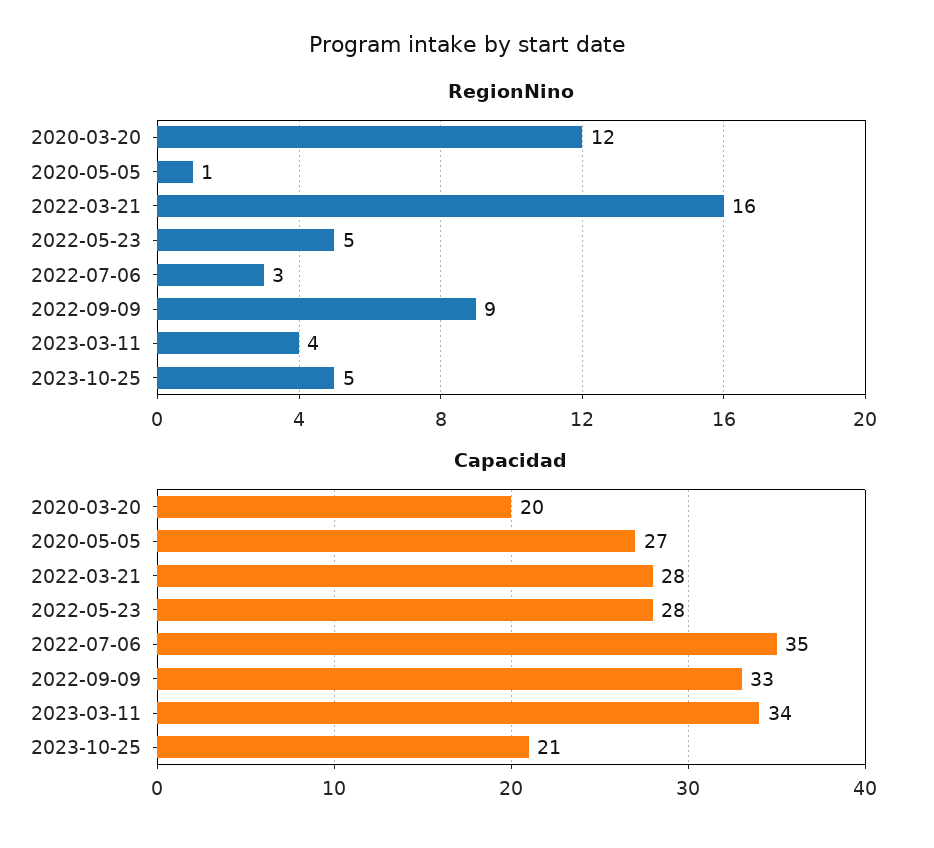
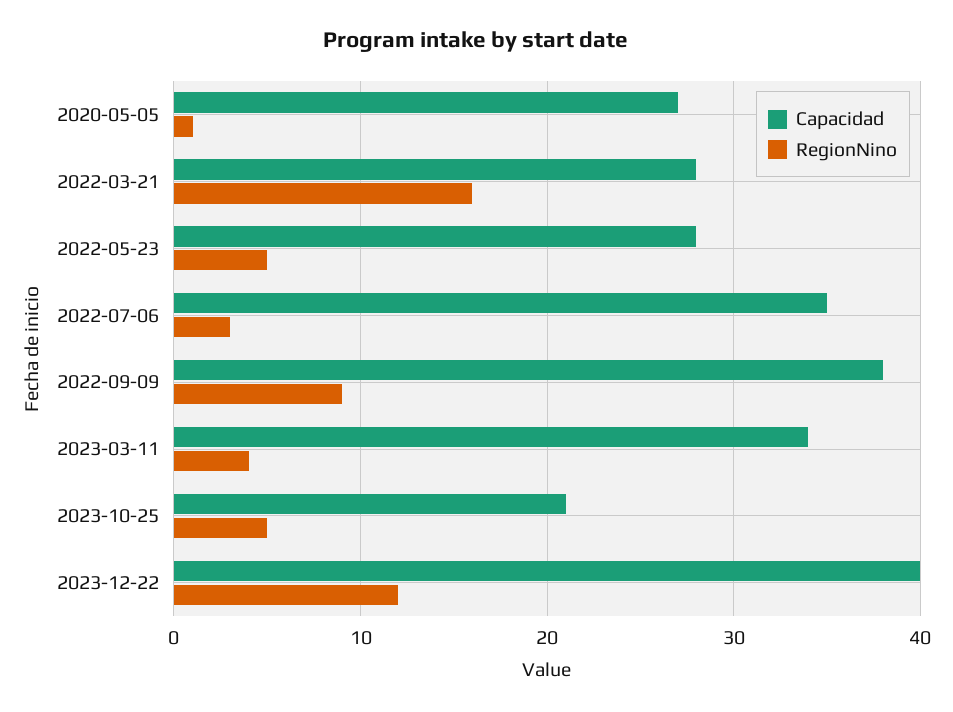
RegionNino, 2020-03-20: 12 -> none
Capacidad, 2020-03-20: 20 -> none
Capacidad, 2022-09-09: 33 -> 38
Capacidad, 2023-12-22: none -> 40
RegionNino, 2023-12-22: none -> 12

